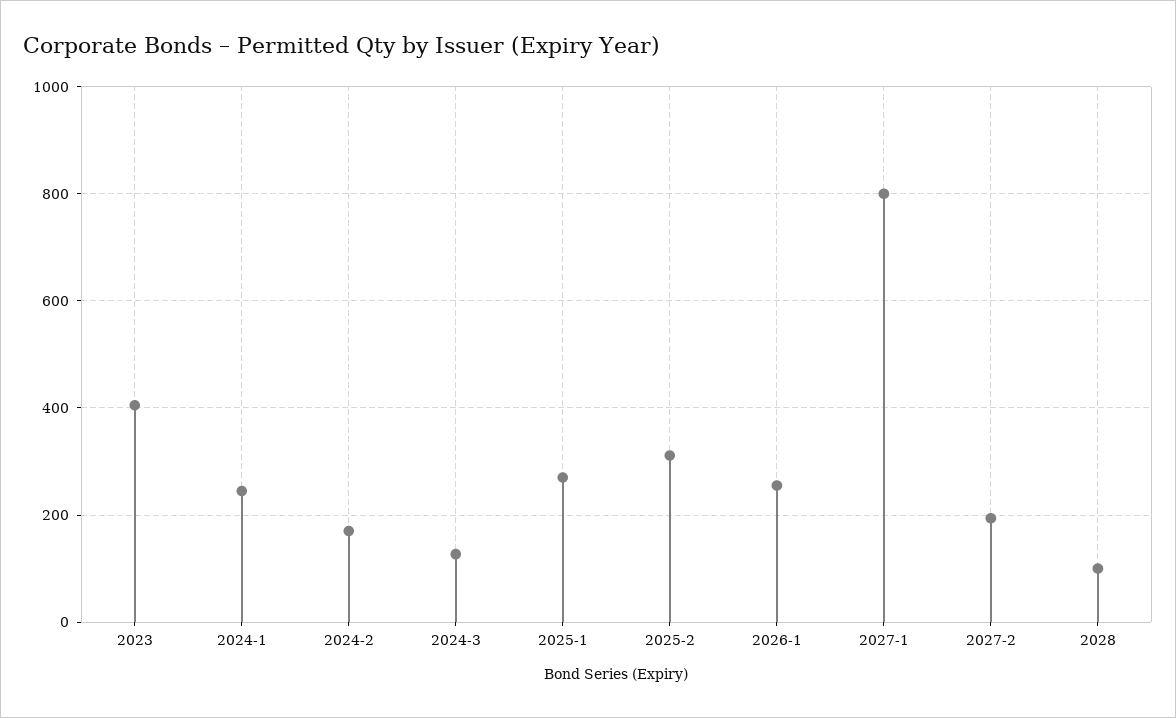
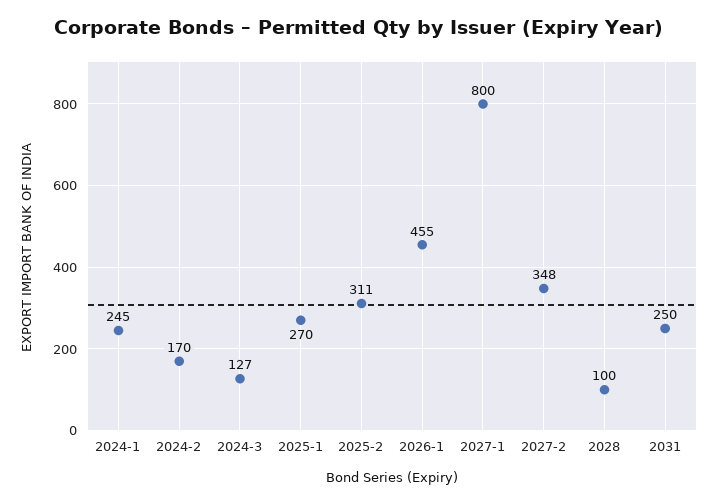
2023: 400 -> none
2026-1: 260 -> 455
2027-2: 200 -> 348
2031: none -> 250

